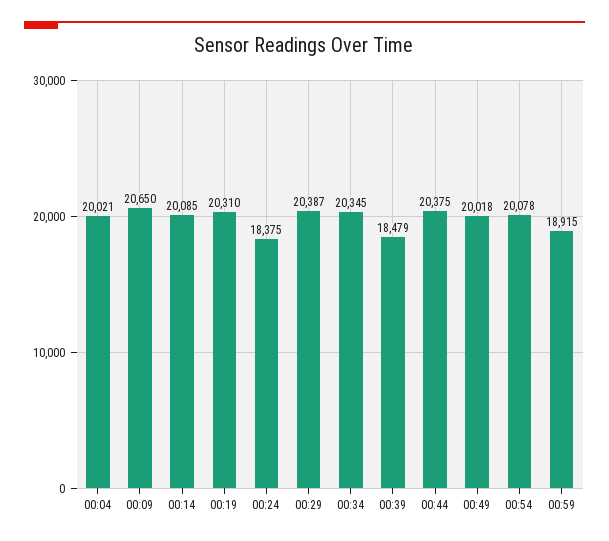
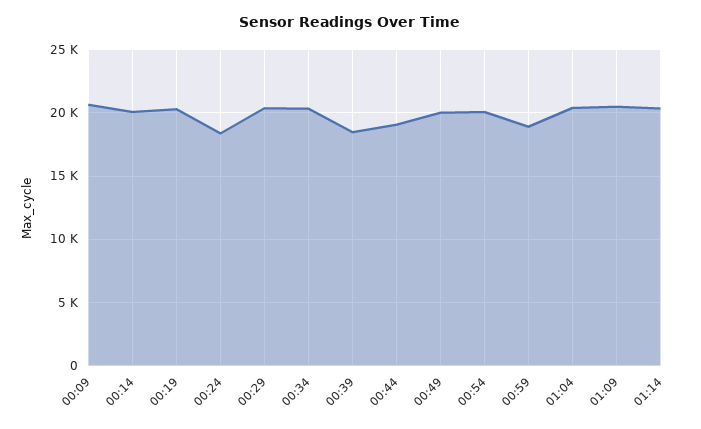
00:04: 20021 -> none
00:44: 20375 -> 19000
01:04: none -> 20500
01:09: none -> 20500
01:14: none -> 20500

